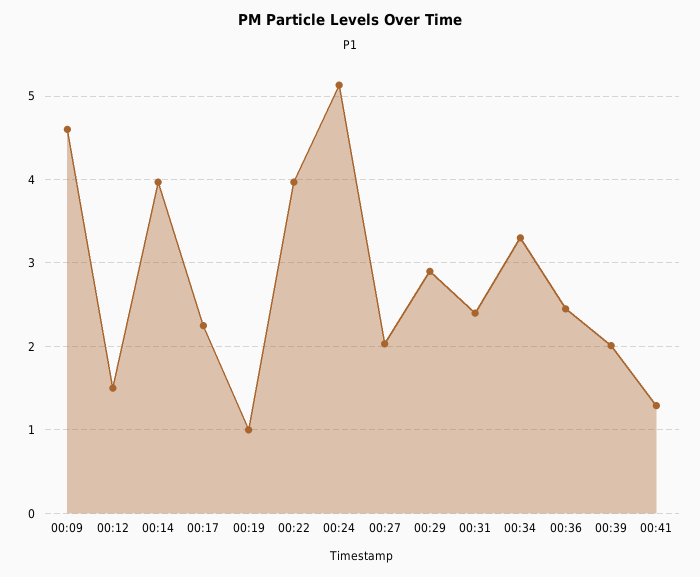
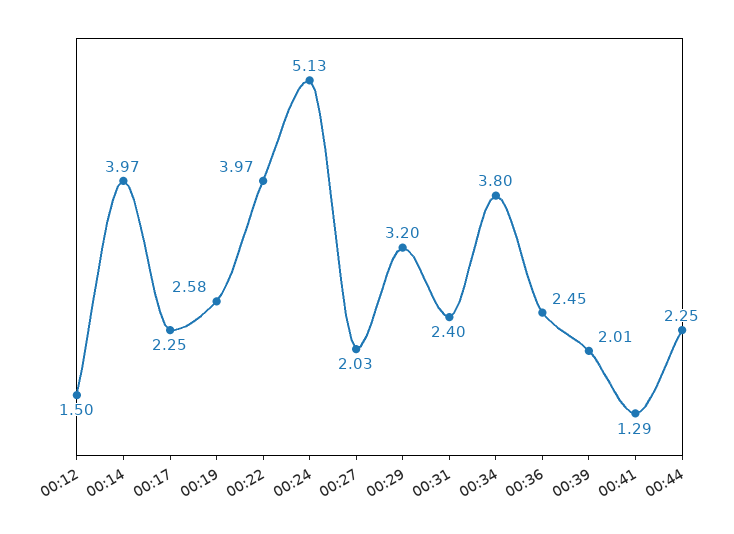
00:09: 4.6 -> none
00:19: 1 -> 2.58
00:29: 2.9 -> 3.2
00:34: 3.3 -> 3.8
00:44: none -> 2.25

